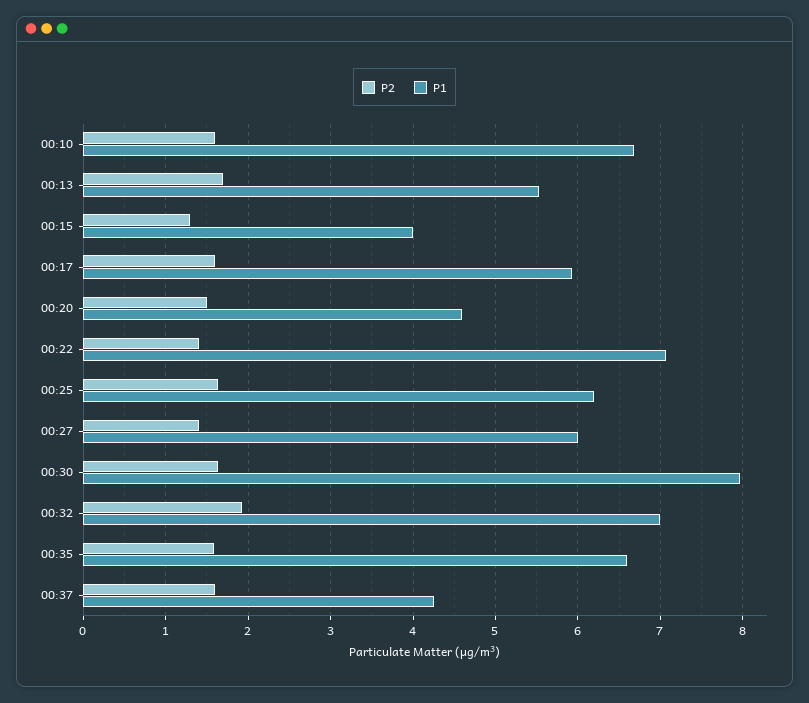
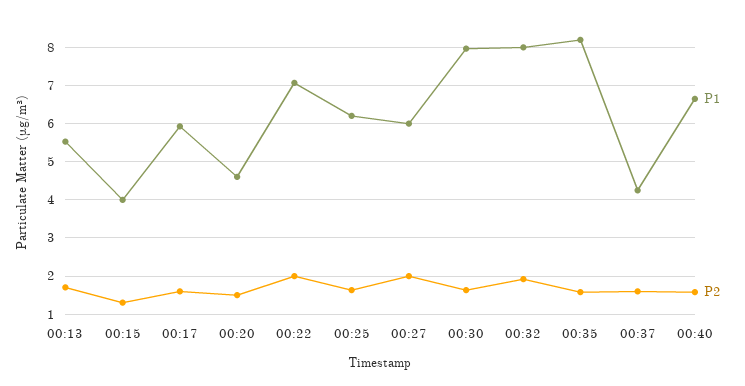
P2, 00:10: 1.6 -> none
P1, 00:10: 6.7 -> none
P2, 00:22: 1.4 -> 2
P2, 00:27: 1.4 -> 2
P1, 00:32: 7 -> 8
P1, 00:35: 6.6 -> 8.2
P1, 00:40: none -> 6.6
P2, 00:40: none -> 1.6

